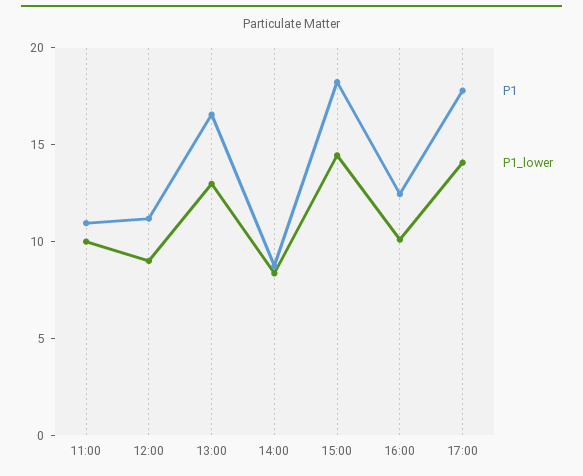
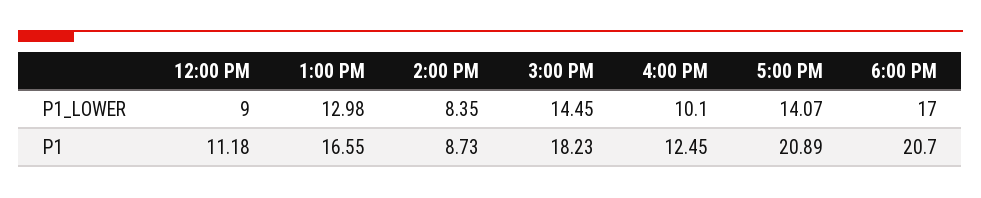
P1, 11:00: 11 -> none
P1_lower, 11:00: 10 -> none
P1, 17:00: 18 -> 20.89
P1_lower, 6:00 PM: none -> 17
P1, 6:00 PM: none -> 20.7

